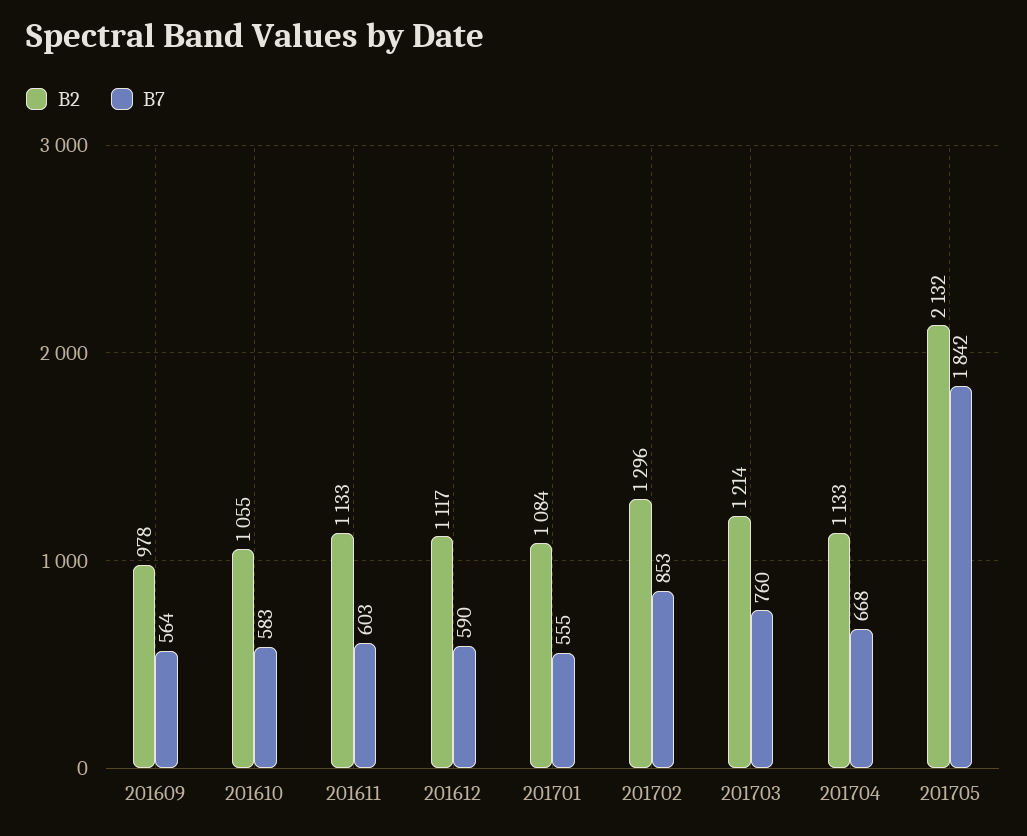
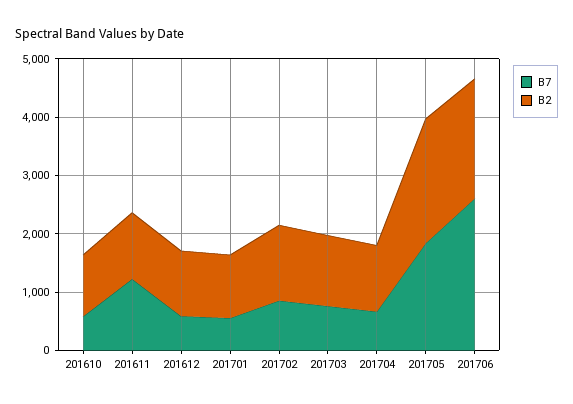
B2, 201609: 978 -> none
B7, 201609: 564 -> none
B7, 201611: 603 -> 1200
B7, 201706: none -> 2600
B2, 201706: none -> 2000

